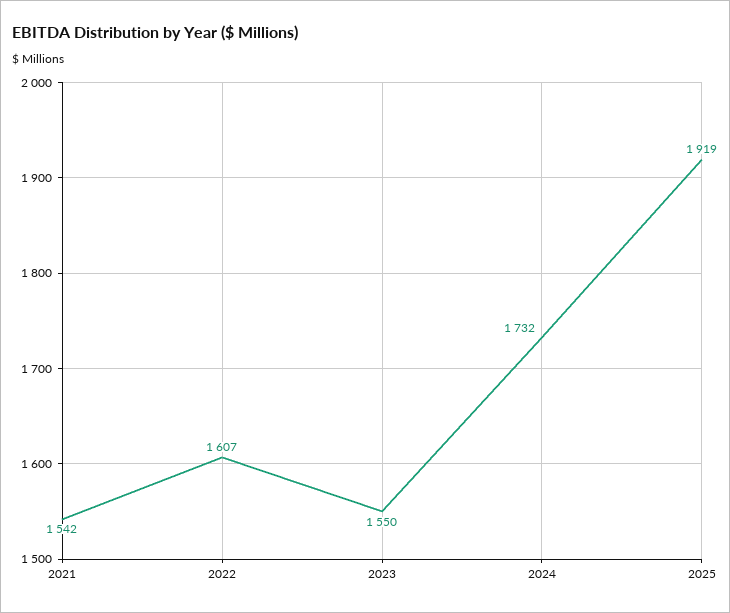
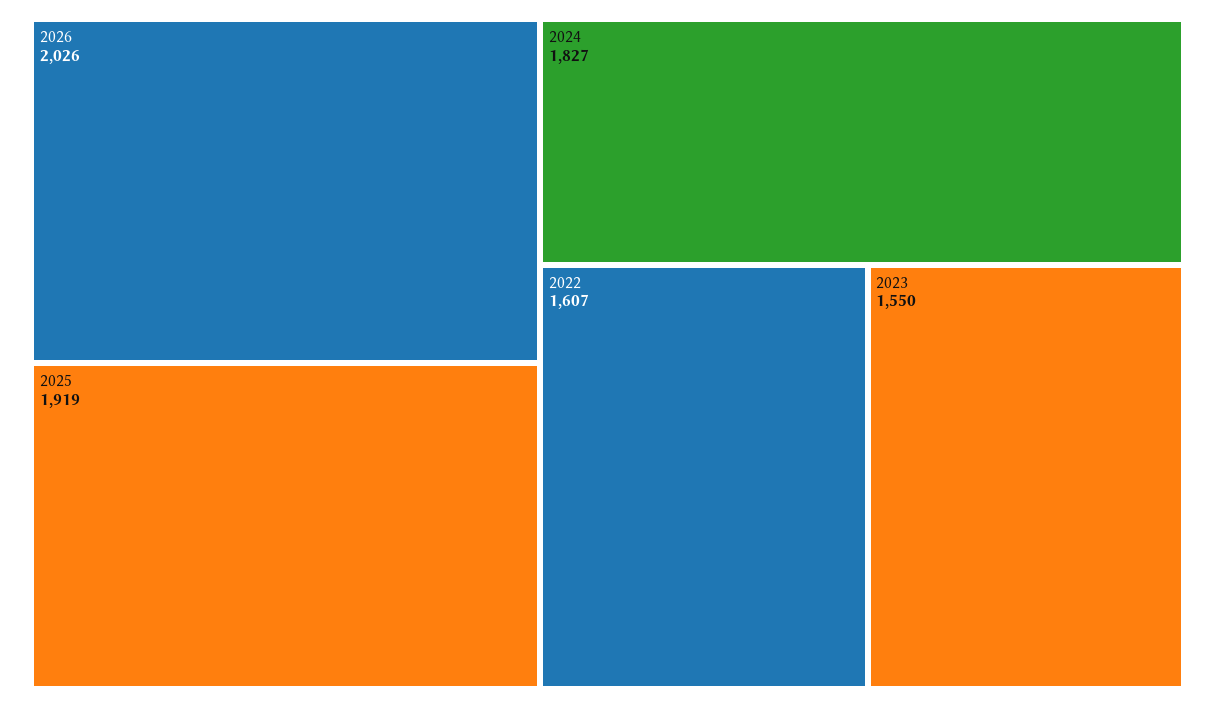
2021: 1542 -> none
2024: 1732 -> 1827
2026: none -> 2026

